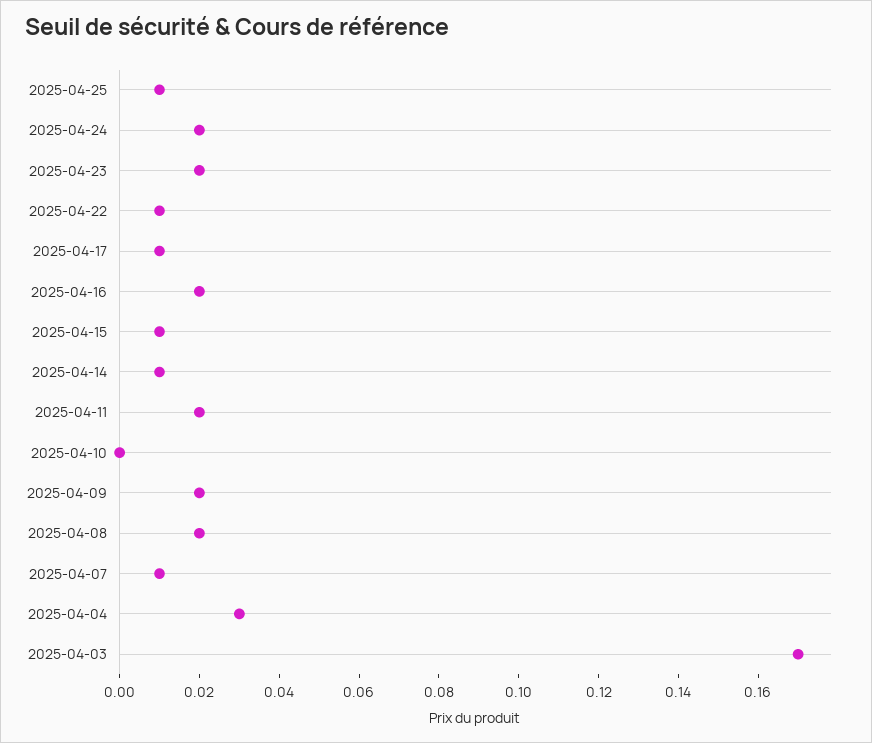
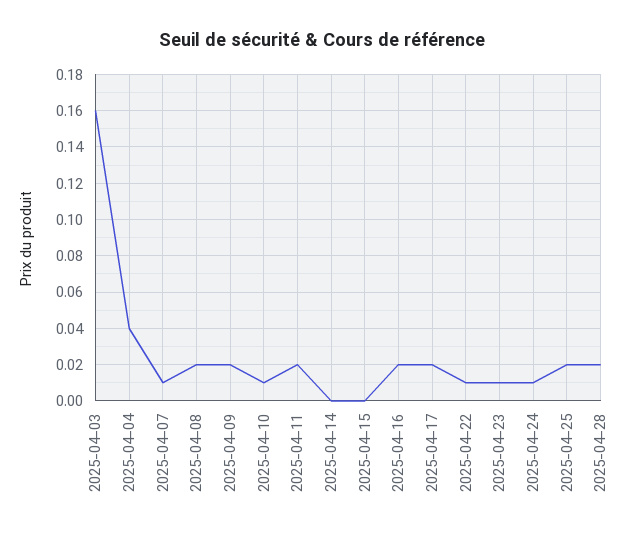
2025-04-25: 0.01 -> 0.02
2025-04-24: 0.02 -> 0.01
2025-04-23: 0.02 -> 0.01
2025-04-17: 0.01 -> 0.02
2025-04-15: 0.01 -> 0
2025-04-14: 0.01 -> 0
2025-04-10: 0 -> 0.01
2025-04-04: 0.03 -> 0.04
2025-04-03: 0.17 -> 0.16
2025-04-28: none -> 0.02

